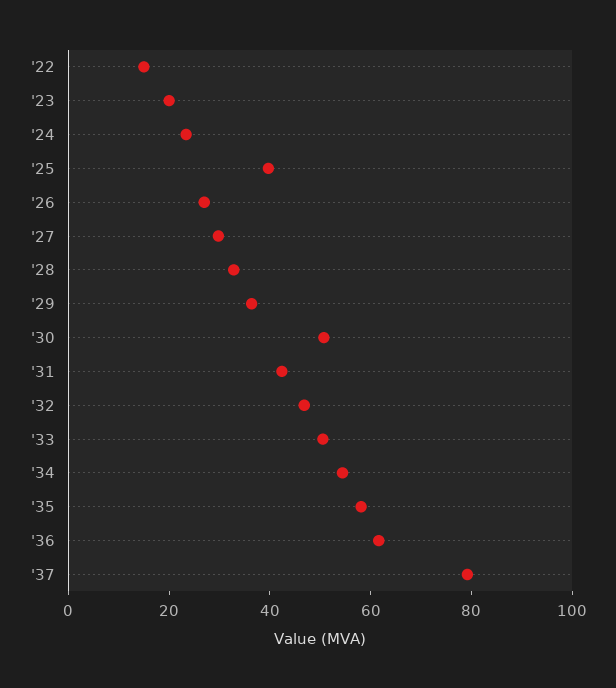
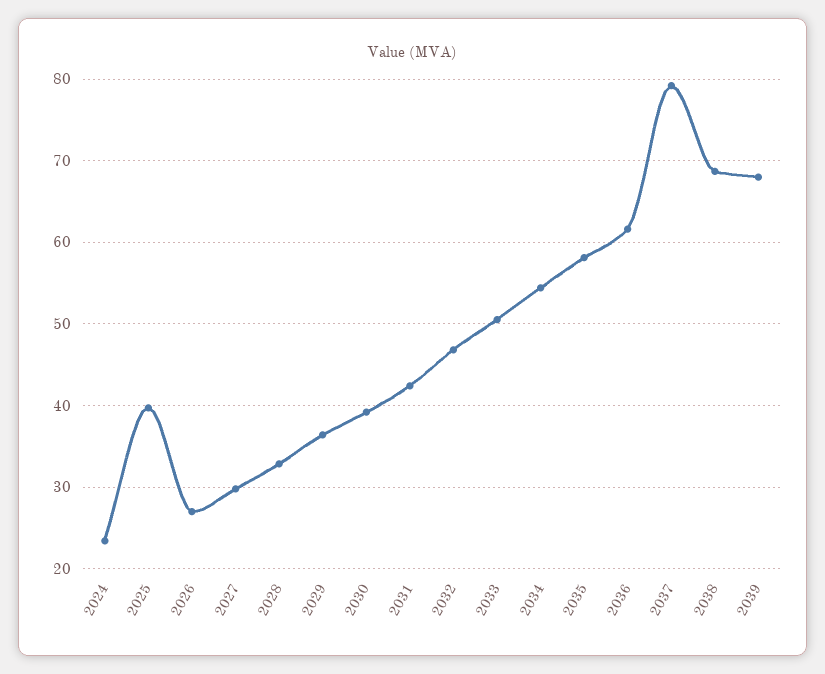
'22: 15 -> none
'23: 20 -> none
'30: 50 -> 39
2038: none -> 69
2039: none -> 68

